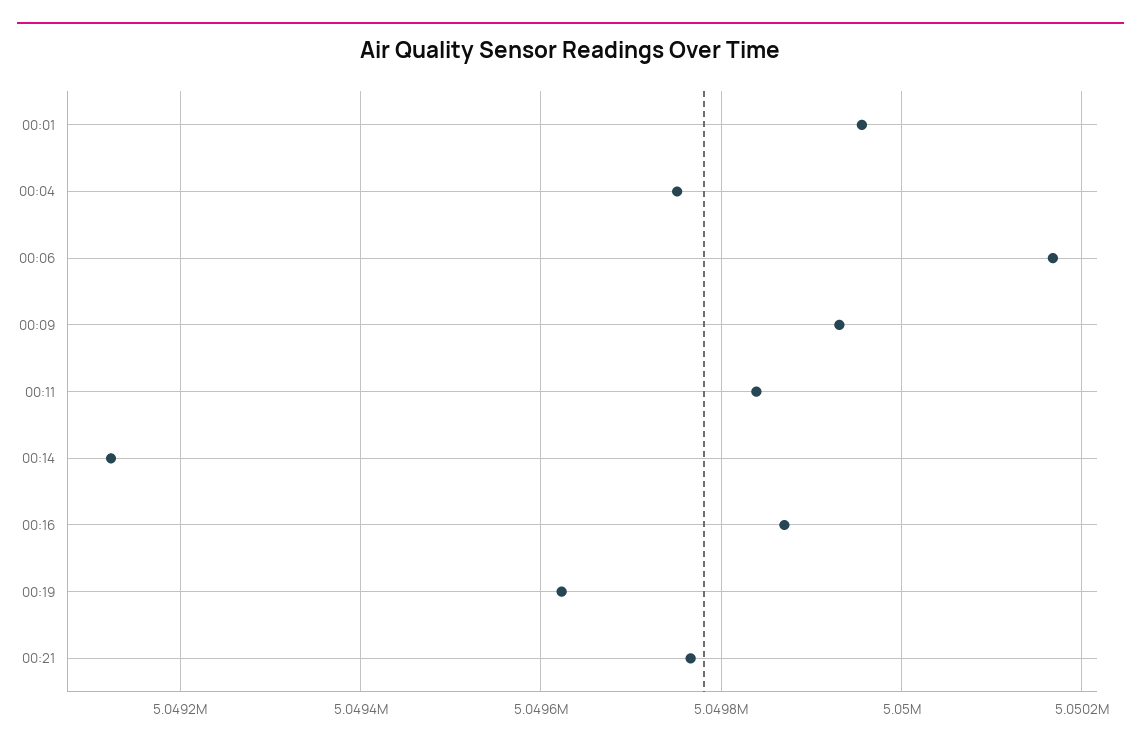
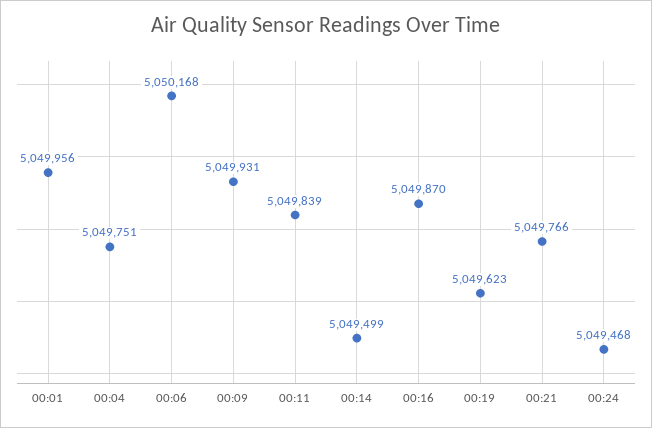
00:14: 5049120 -> 5049499
00:24: none -> 5049468

